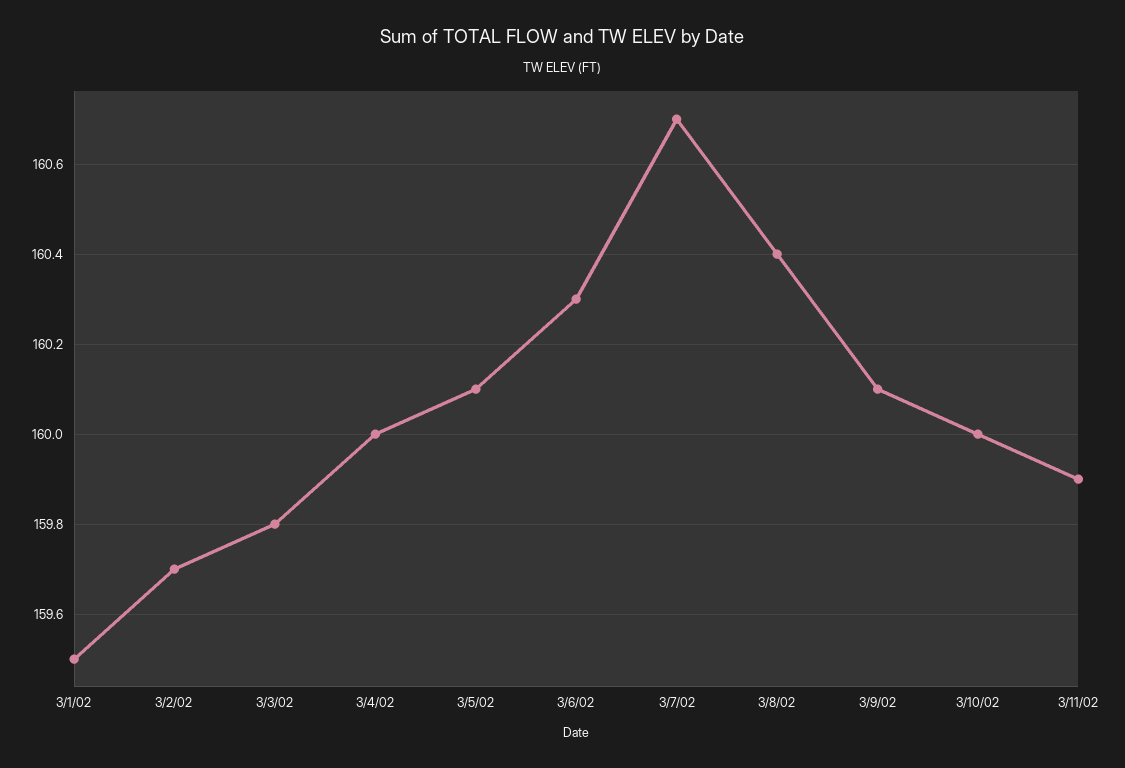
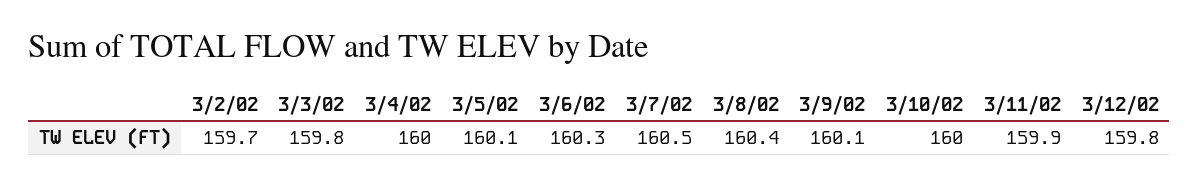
3/1/02: 159.5 -> none
3/7/02: 160.7 -> 160.5
3/12/02: none -> 159.8

